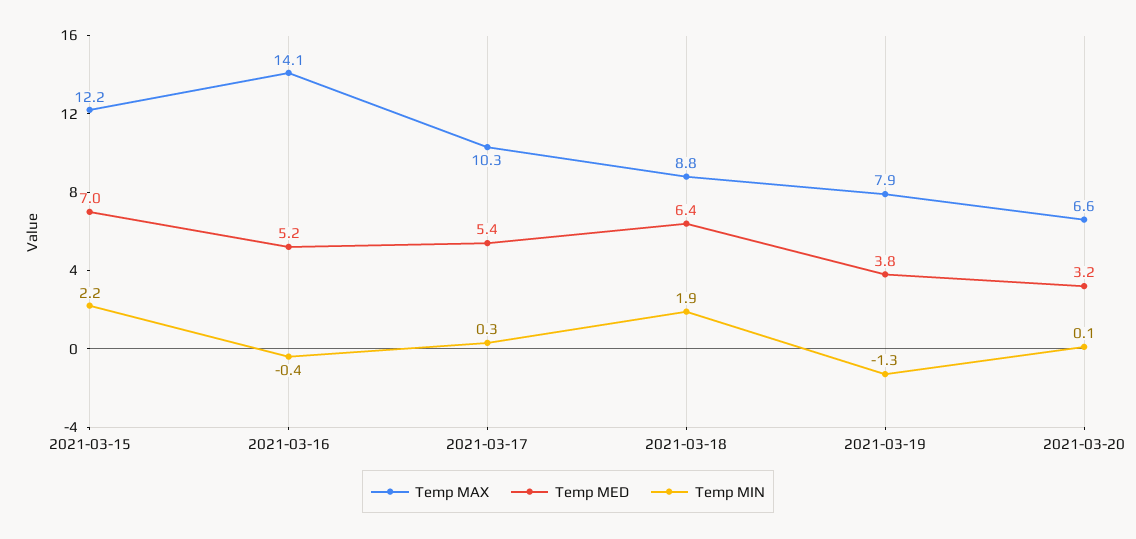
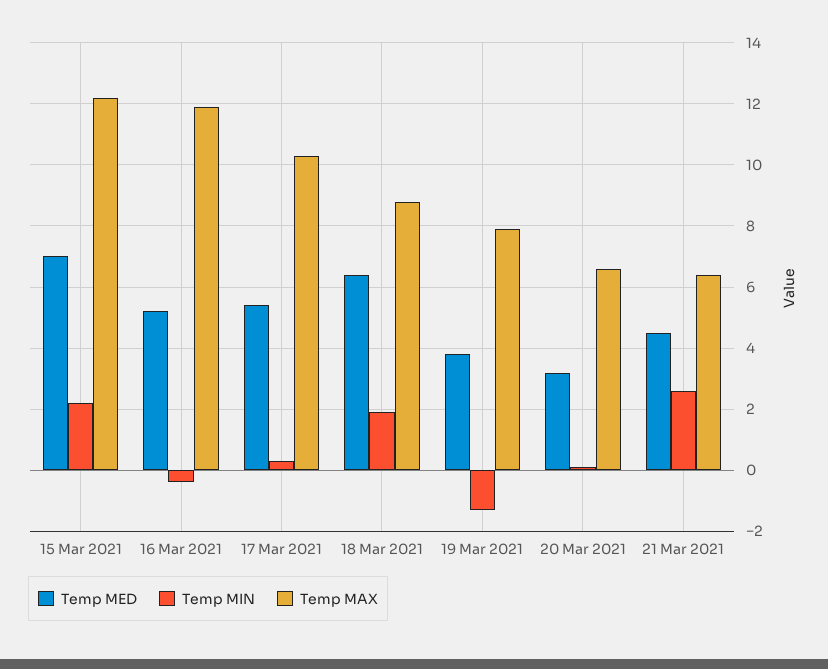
Temp MAX, 2021-03-16: 14.1 -> 12
Temp MED, 21 Mar 2021: none -> 4.5
Temp MIN, 21 Mar 2021: none -> 2.5
Temp MAX, 21 Mar 2021: none -> 6.5

